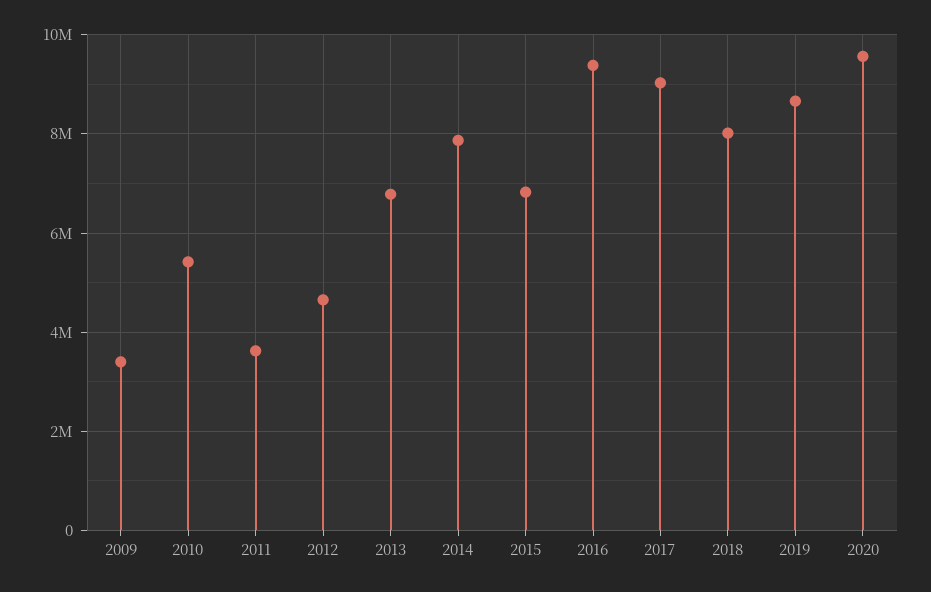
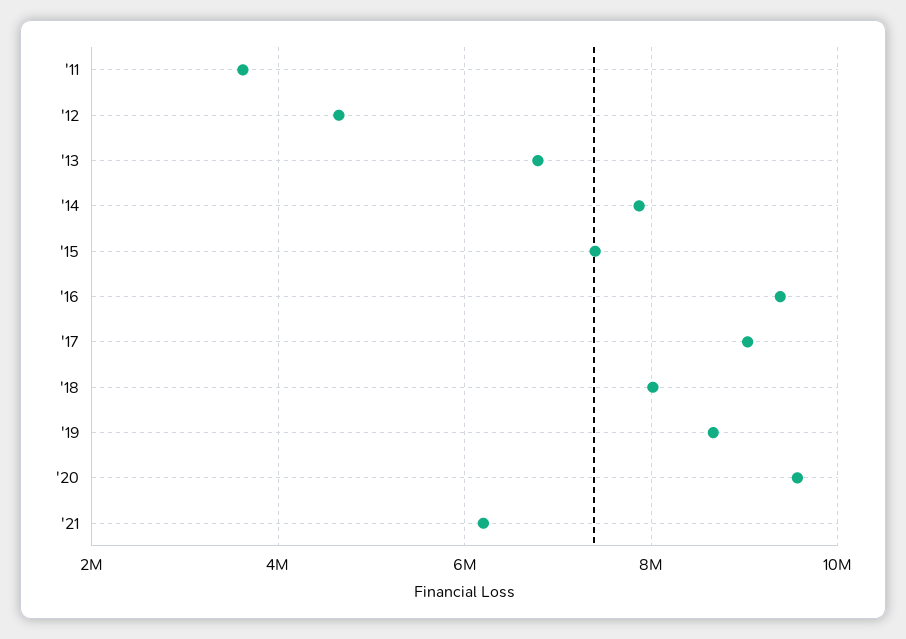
2009: 3400000 -> none
2010: 5400000 -> none
2015: 6800000 -> 7400000
'21: none -> 6200000

